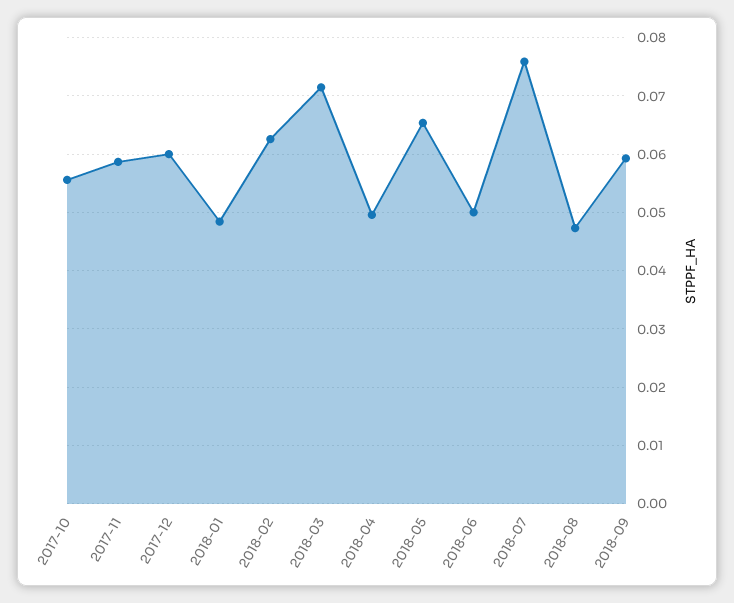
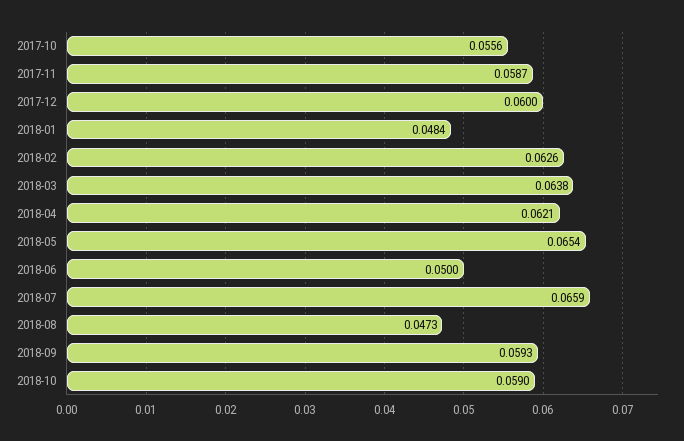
2018-03: 0.072 -> 0.0638
2018-04: 0.05 -> 0.0621
2018-07: 0.076 -> 0.0659
2018-10: none -> 0.059

